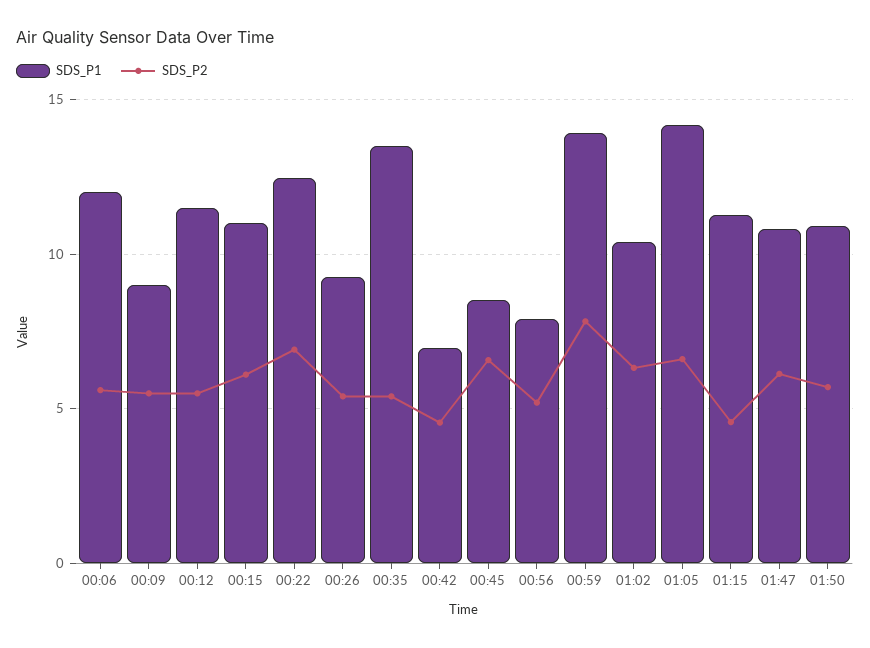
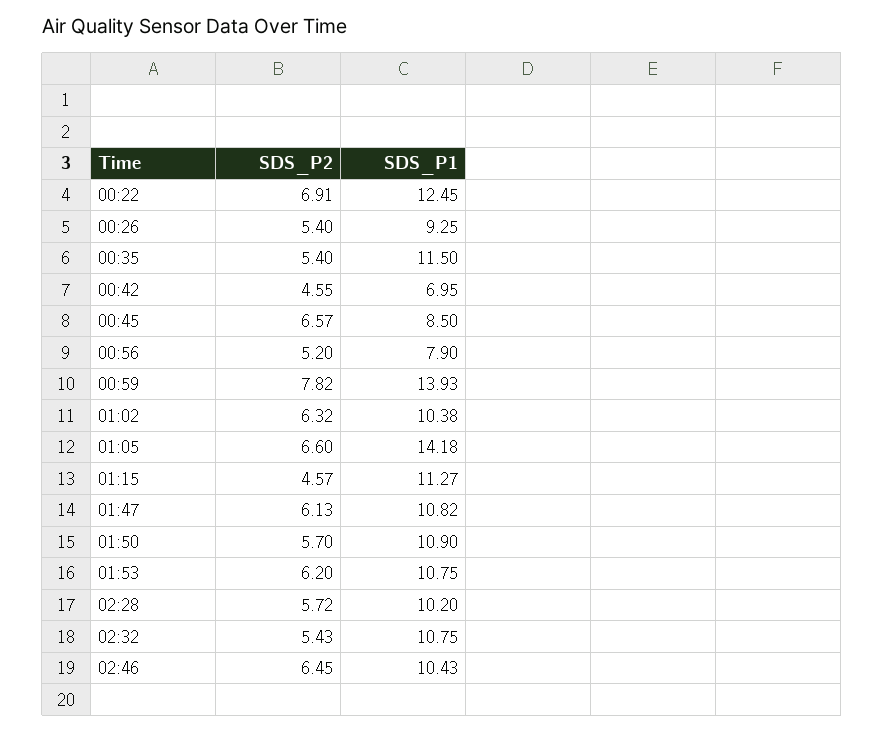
SDS_P1, 00:06: 12 -> none
SDS_P2, 00:06: 5.5 -> none
SDS_P1, 00:09: 9 -> none
SDS_P2, 00:09: 5.5 -> none
SDS_P1, 00:12: 11.5 -> none
SDS_P2, 00:12: 5.5 -> none
SDS_P1, 00:15: 11 -> none
SDS_P2, 00:15: 6 -> none
SDS_P1, 00:35: 13.5 -> 11.5
SDS_P2, 01:53: none -> 6.2
SDS_P1, 01:53: none -> 10.75
SDS_P2, 02:28: none -> 5.72
SDS_P1, 02:28: none -> 10.2
SDS_P2, 02:32: none -> 5.43
SDS_P1, 02:32: none -> 10.75
SDS_P2, 02:46: none -> 6.45
SDS_P1, 02:46: none -> 10.43

